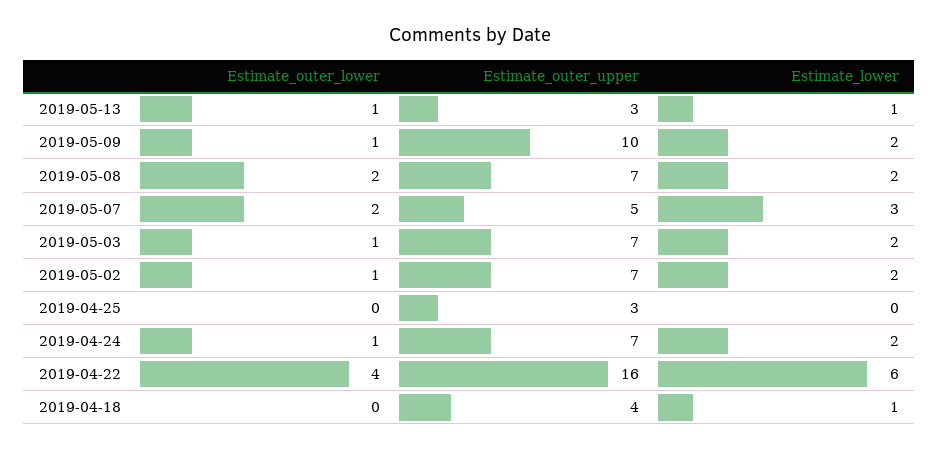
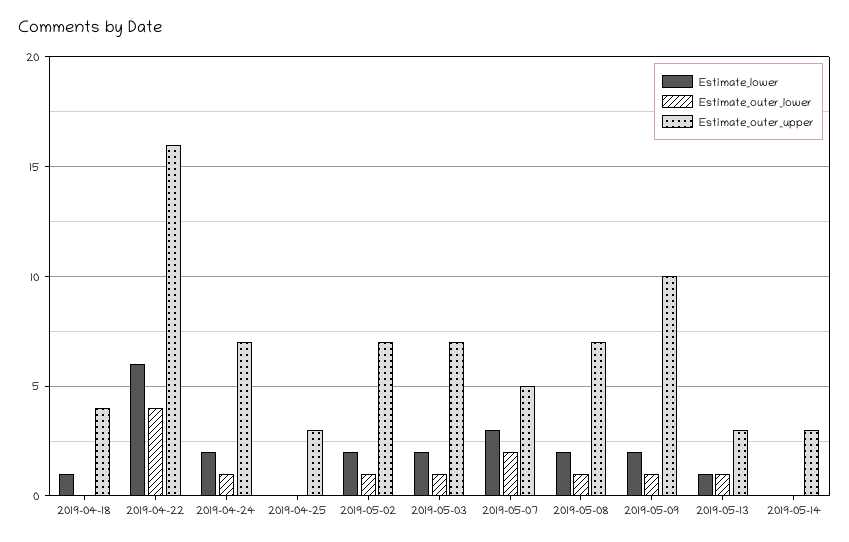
Estimate_outer_lower, 2019-05-08: 2 -> 1
Estimate_lower, 2019-05-14: none -> 0
Estimate_outer_lower, 2019-05-14: none -> 0
Estimate_outer_upper, 2019-05-14: none -> 3

